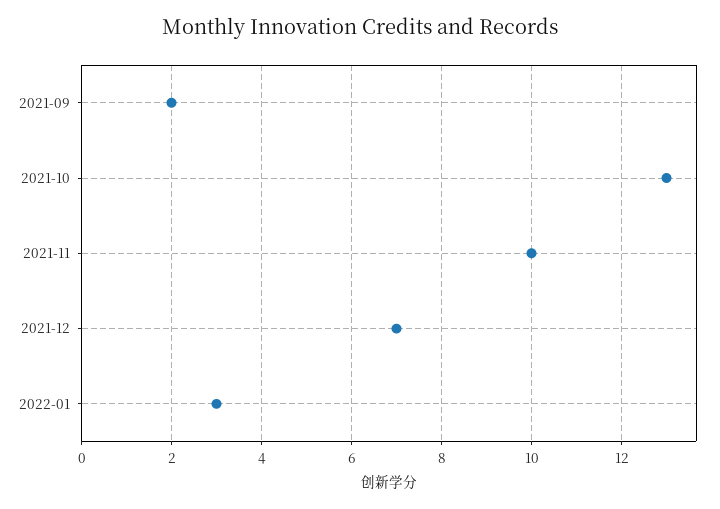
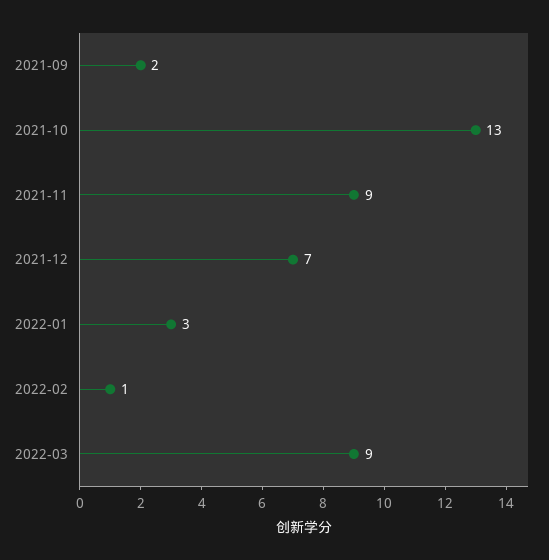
2021-11: 10 -> 9
2022-02: none -> 1
2022-03: none -> 9

